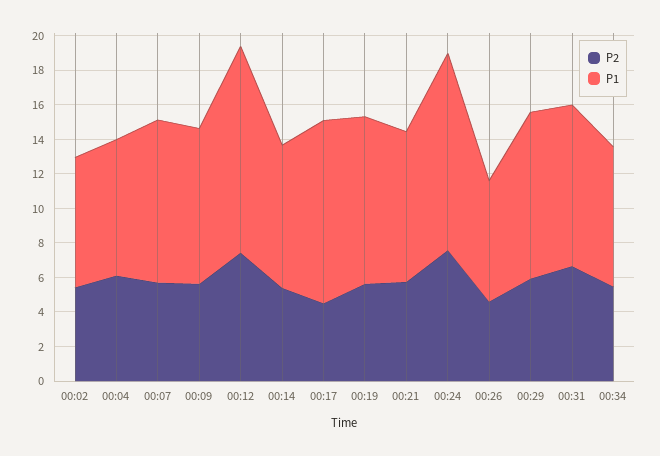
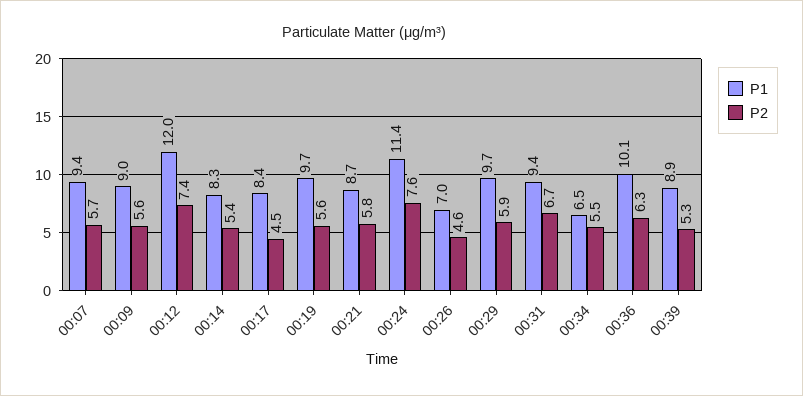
P2, 00:02: 5.5 -> none
P1, 00:02: 7.5 -> none
P2, 00:04: 6 -> none
P1, 00:04: 8 -> none
P1, 00:17: 10.5 -> 8.4
P1, 00:34: 8 -> 6.5
P1, 00:36: none -> 10.1
P2, 00:36: none -> 6.3
P1, 00:39: none -> 8.9
P2, 00:39: none -> 5.3

